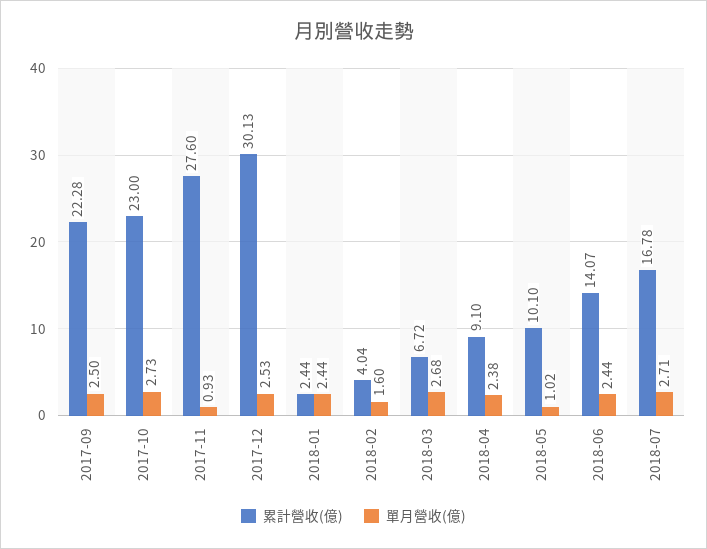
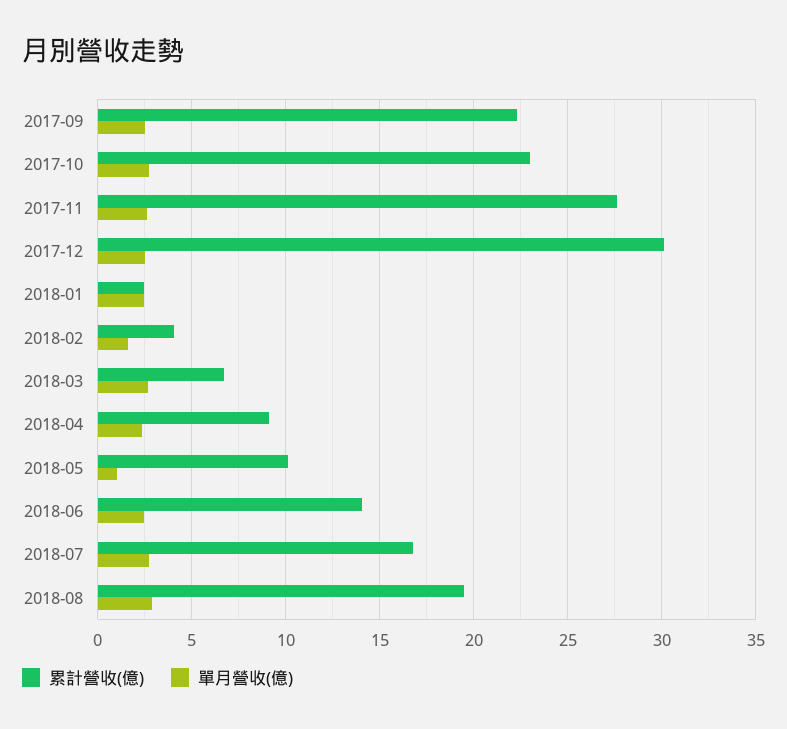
單月營收(億), 2017-11: 0.93 -> 2.5
累計營收(億), 2018-08: none -> 19.5
單月營收(億), 2018-08: none -> 3

